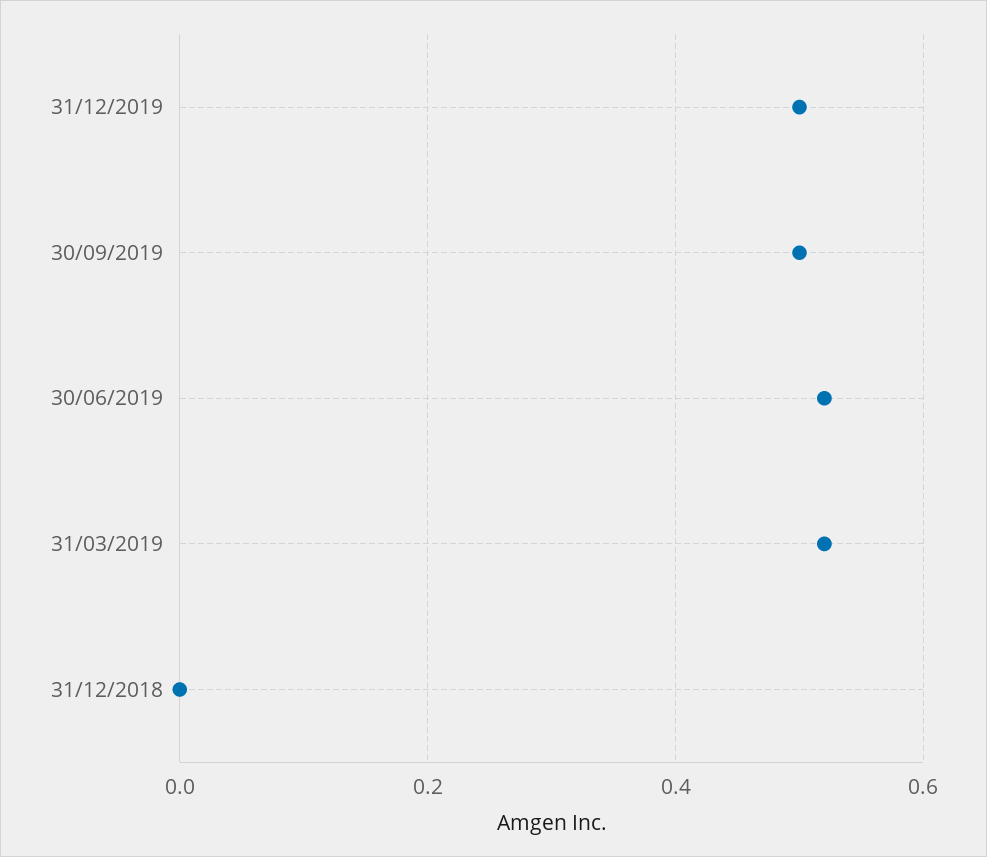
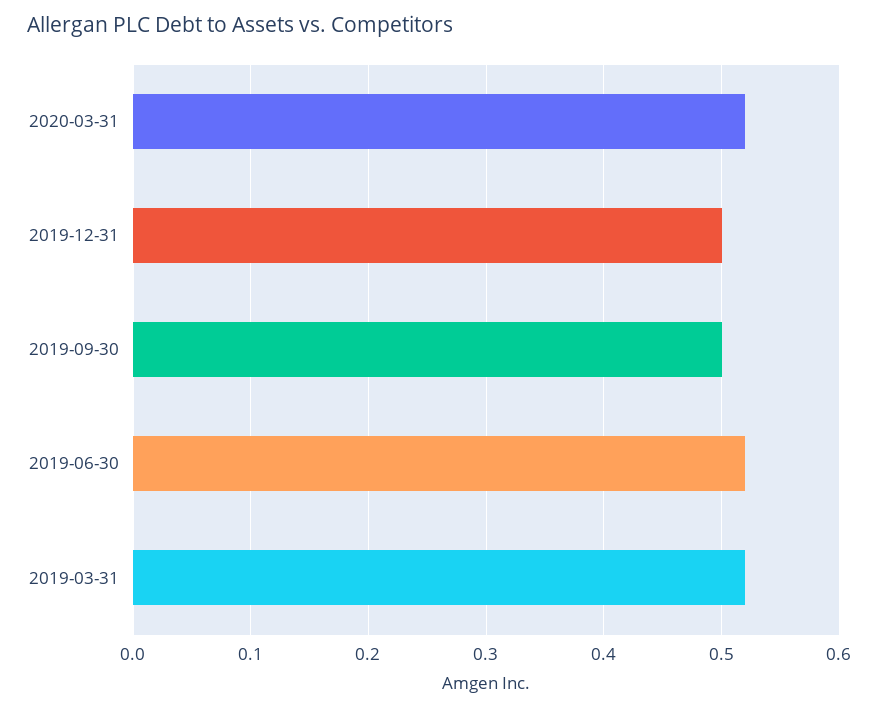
31/12/2018: 0 -> none
2020-03-31: none -> 0.52

